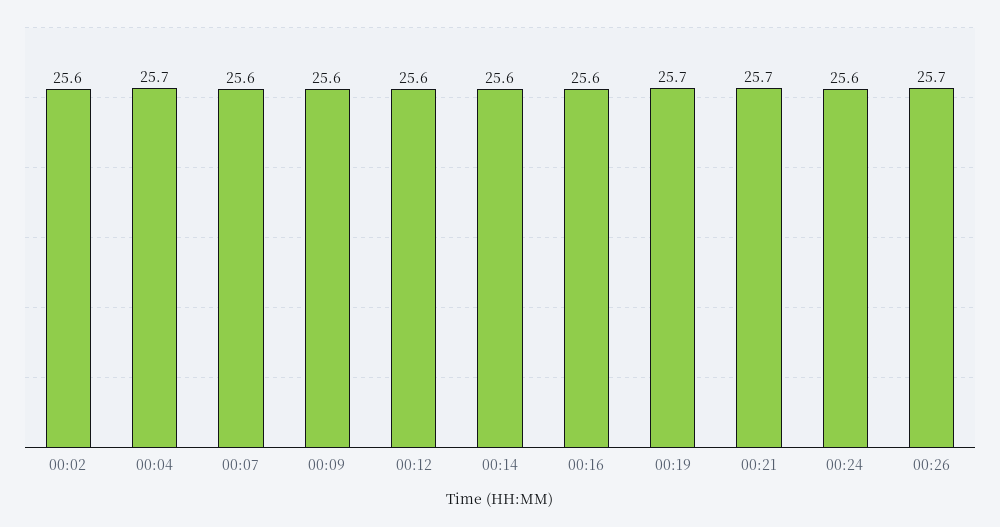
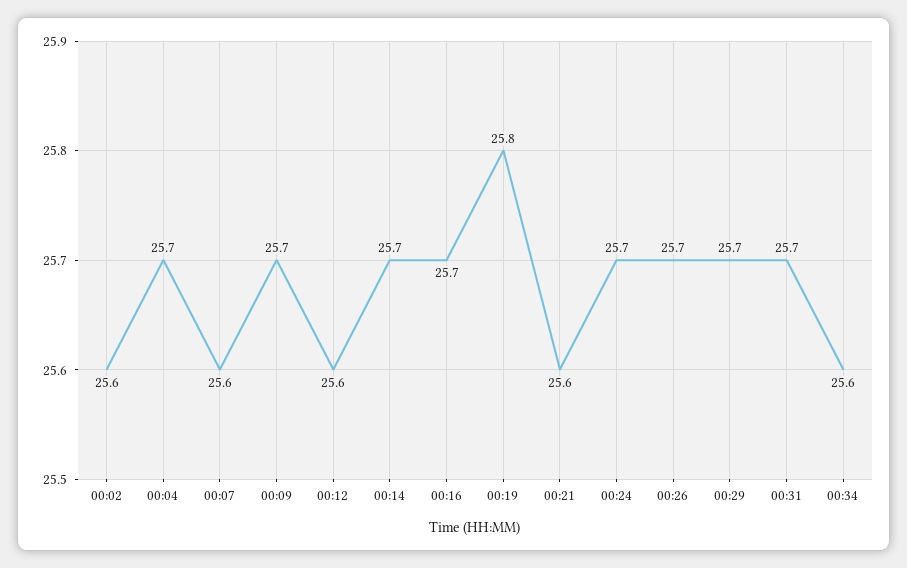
00:09: 25.6 -> 25.7
00:14: 25.6 -> 25.7
00:16: 25.6 -> 25.7
00:19: 25.7 -> 25.8
00:21: 25.7 -> 25.6
00:24: 25.6 -> 25.7
00:29: none -> 25.7
00:31: none -> 25.7
00:34: none -> 25.6

